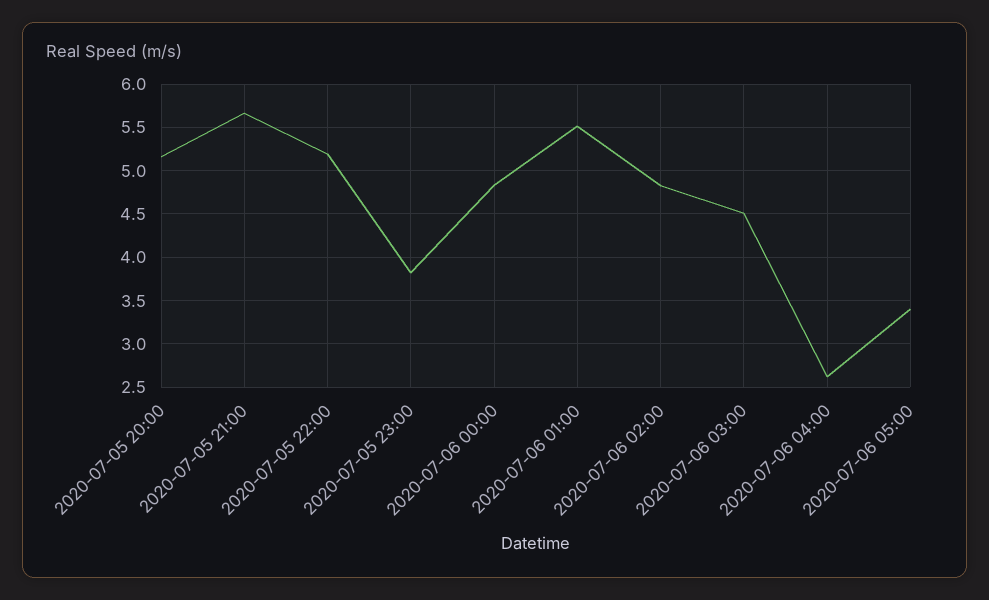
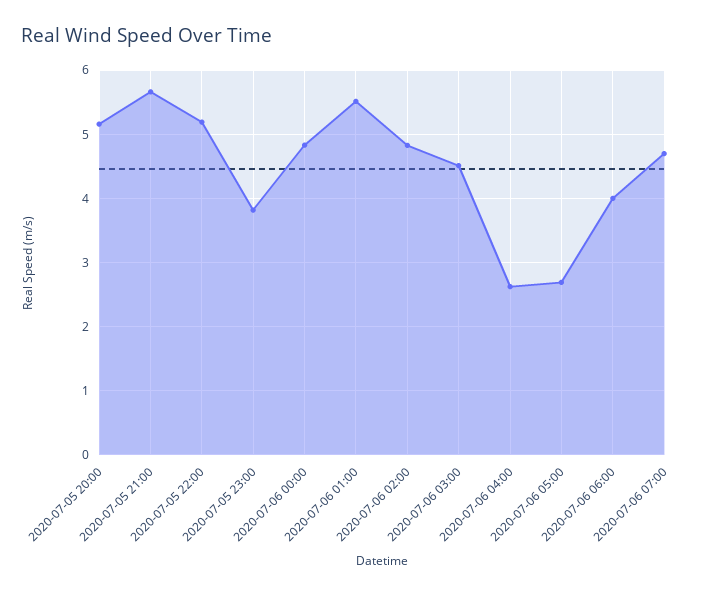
2020-07-06 05:00: 3.4 -> 2.7
2020-07-06 06:00: none -> 4
2020-07-06 07:00: none -> 4.7

